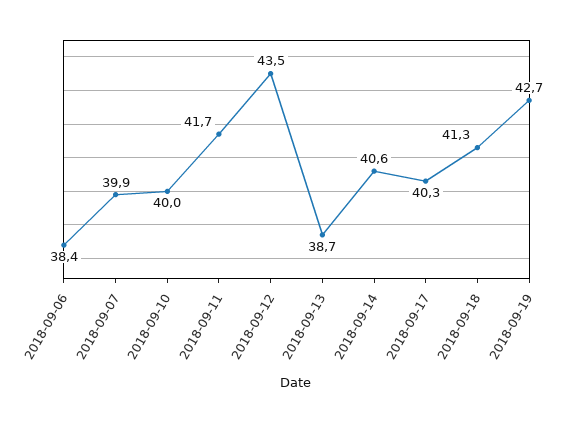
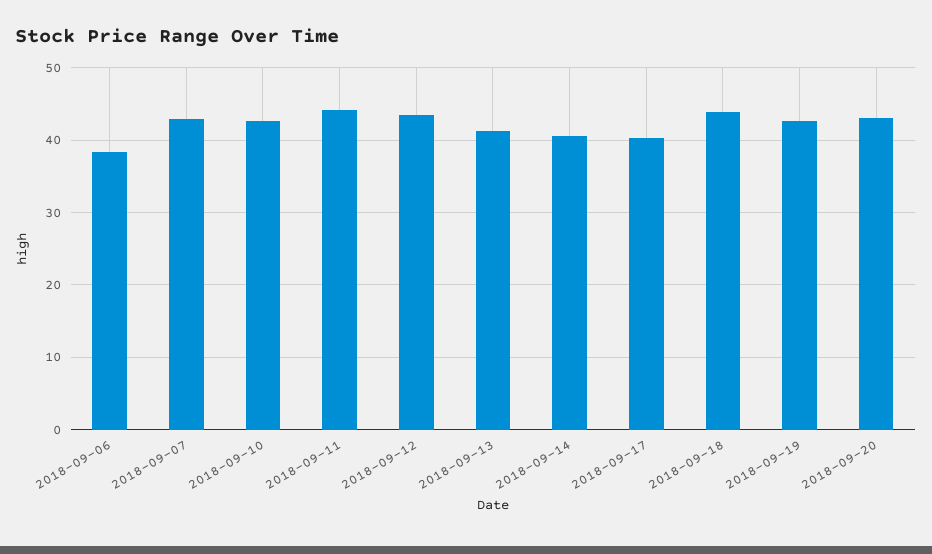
2018-09-07: 39.9 -> 43
2018-09-10: 40 -> 43
2018-09-11: 41.7 -> 44
2018-09-13: 38.7 -> 41
2018-09-18: 41.3 -> 44
2018-09-20: none -> 43

